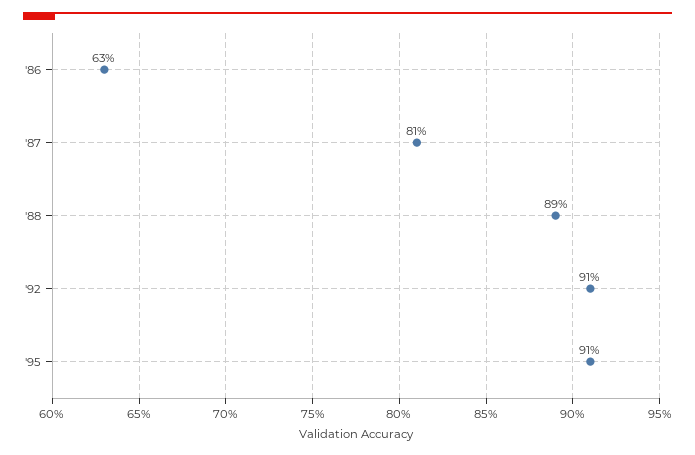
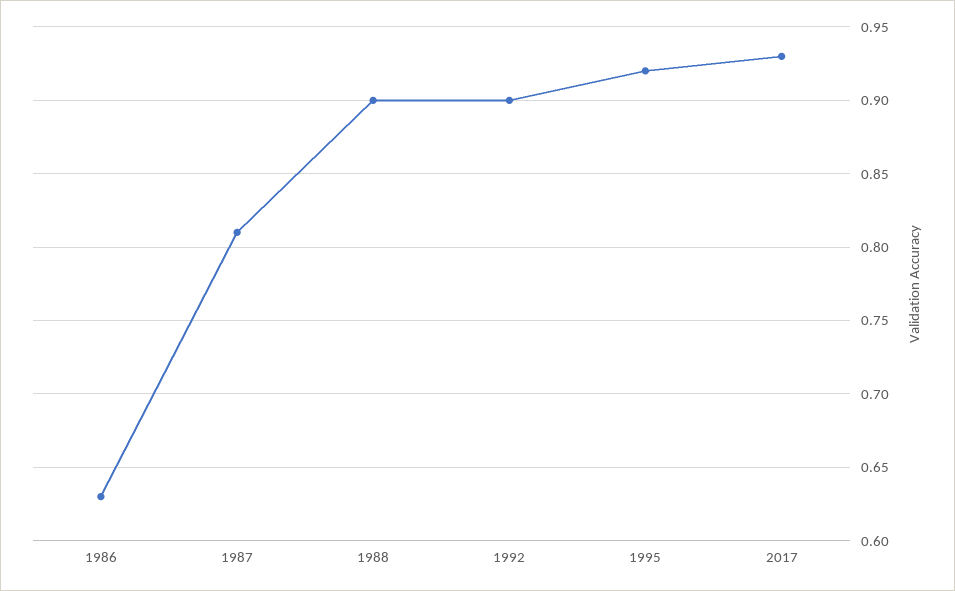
'88: 0.89 -> 0.9
'92: 0.91 -> 0.9
'95: 0.91 -> 0.92
2017: none -> 0.93

